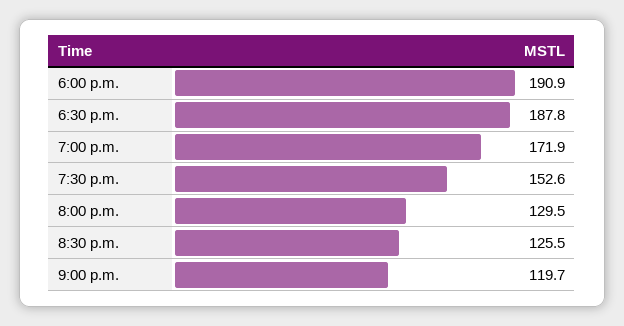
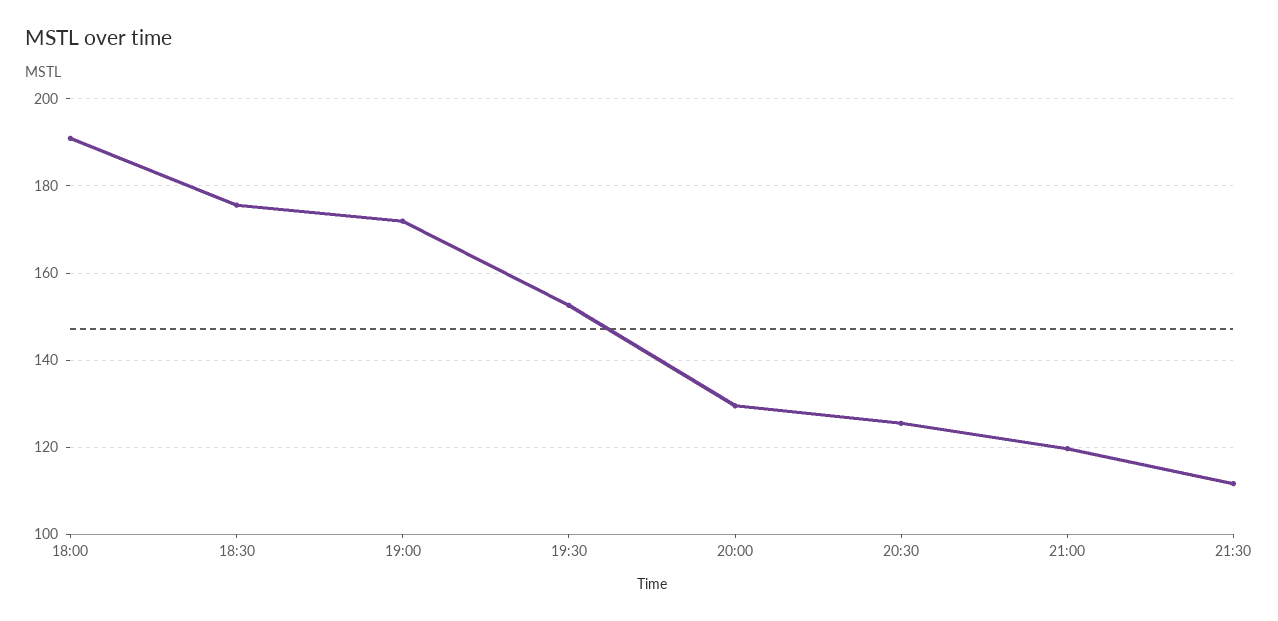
6:30 p.m.: 187.8 -> 176
21:30: none -> 112

